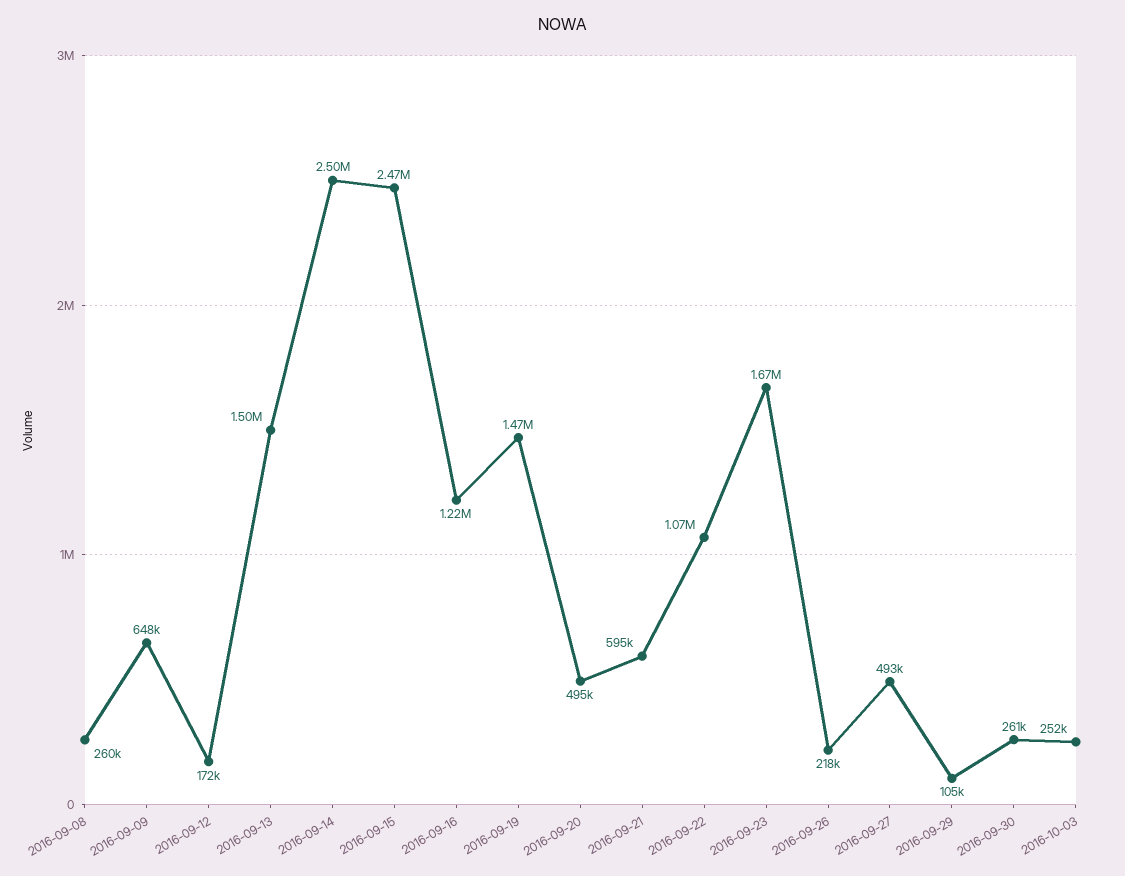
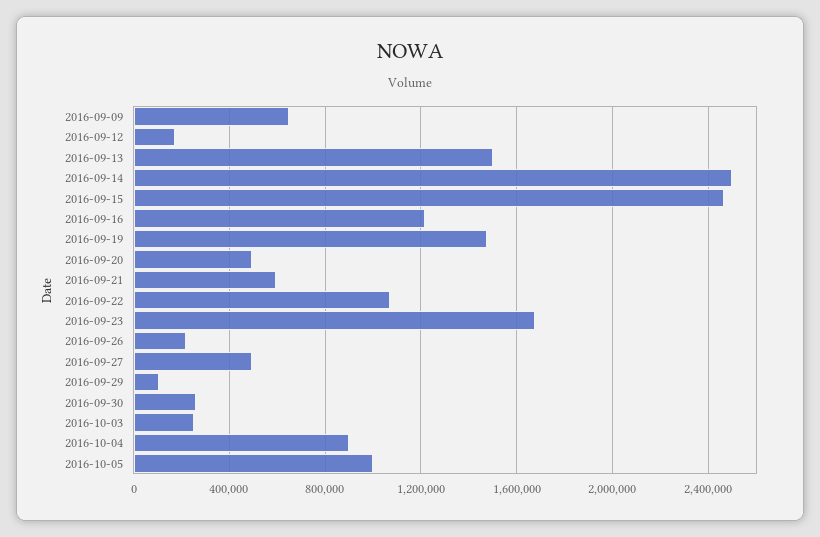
2016-09-08: 260000 -> none
2016-10-04: none -> 900000
2016-10-05: none -> 1000000

